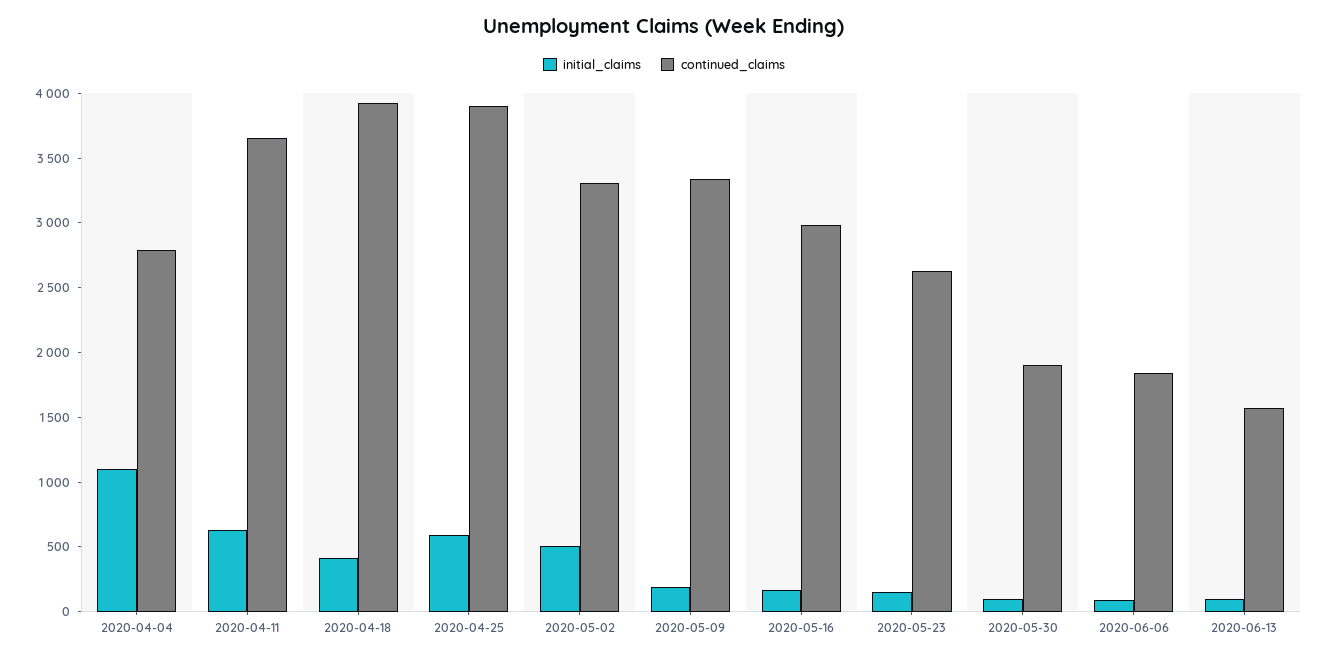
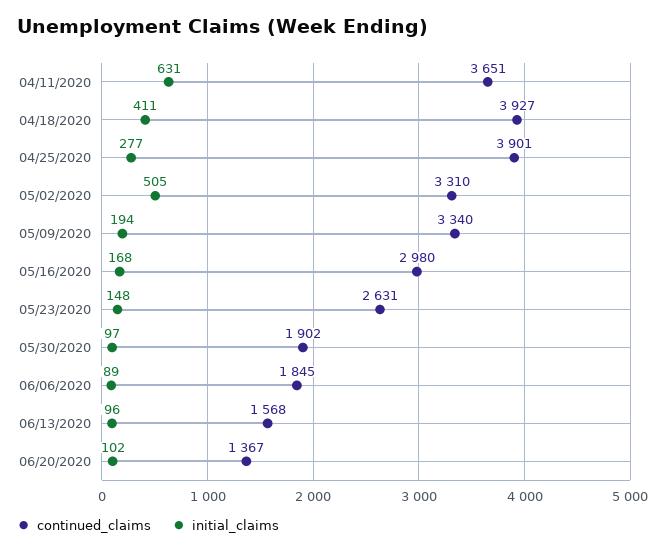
initial_claims, 2020-04-04: 1100 -> none
continued_claims, 2020-04-04: 2800 -> none
initial_claims, 2020-04-25: 600 -> 277
continued_claims, 06/20/2020: none -> 1367
initial_claims, 06/20/2020: none -> 102

